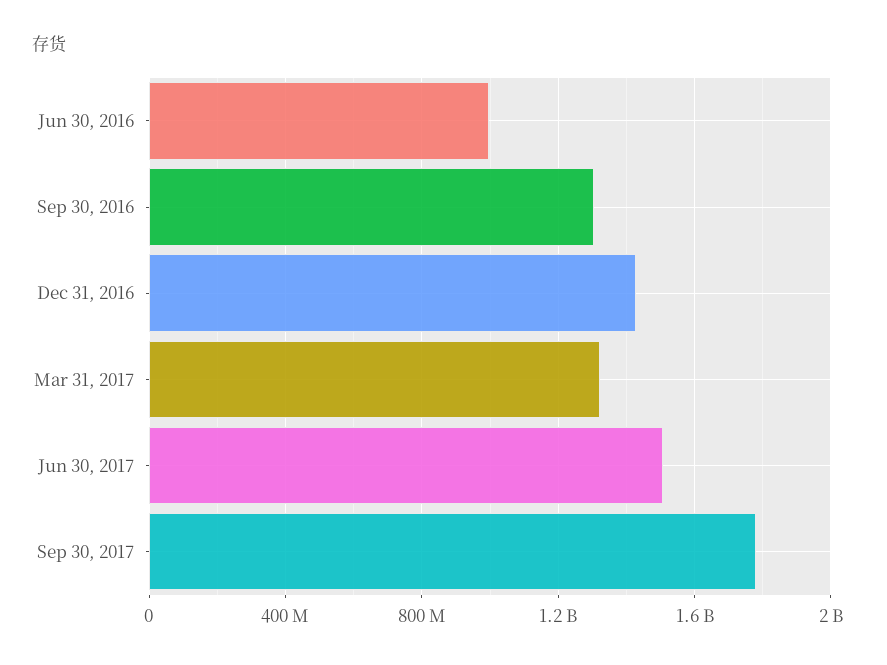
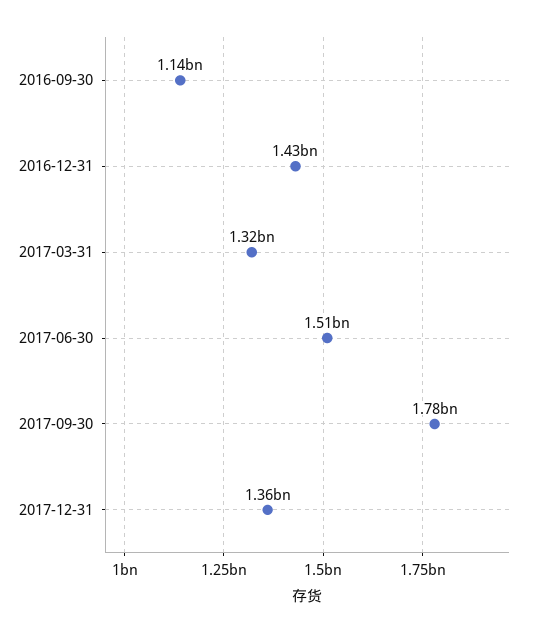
Jun 30, 2016: 1000000000 -> none
Sep 30, 2016: 1300000000 -> 1140000000
2017-12-31: none -> 1360000000

